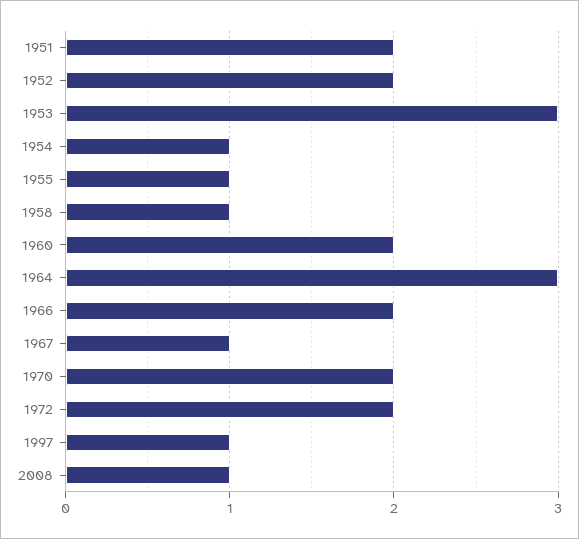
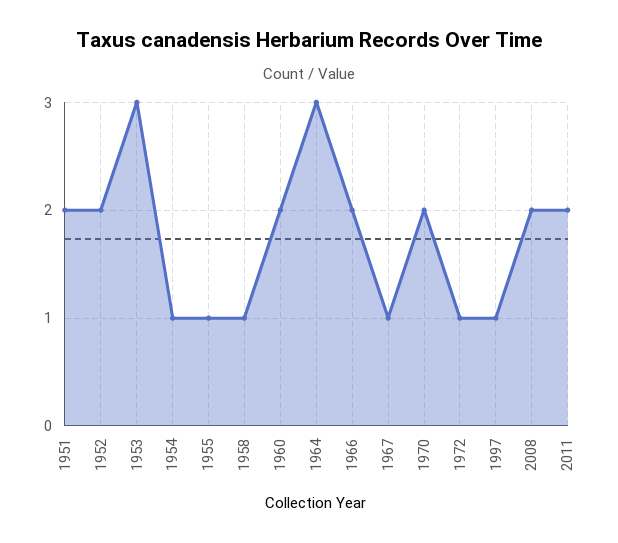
1972: 2 -> 1
2008: 1 -> 2
2011: none -> 2

